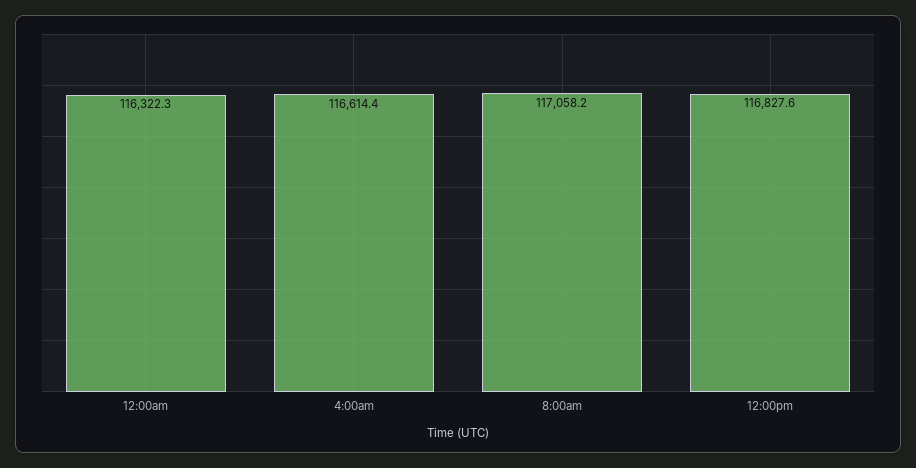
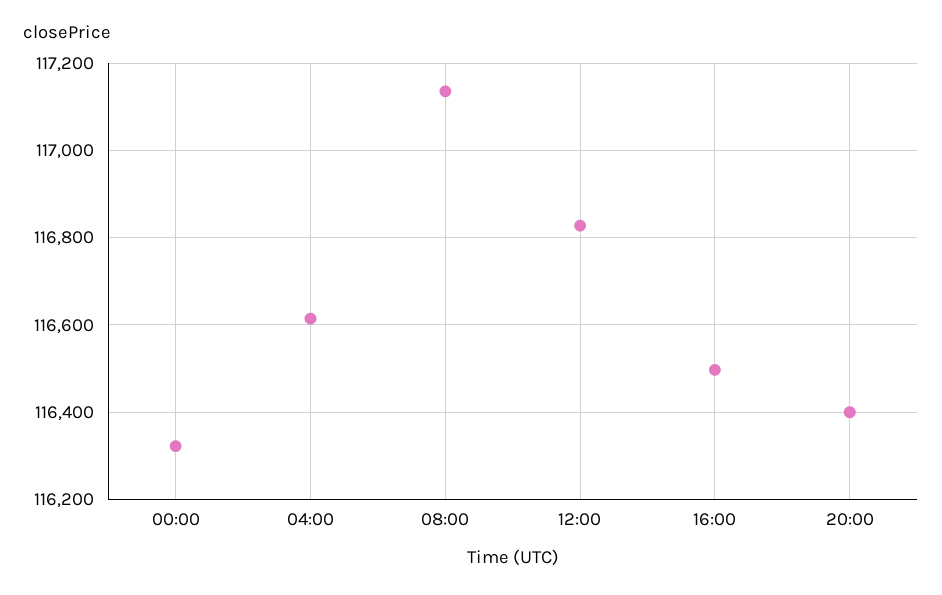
8:00am: 117058.2 -> 117140
16:00: none -> 116500
20:00: none -> 116400

